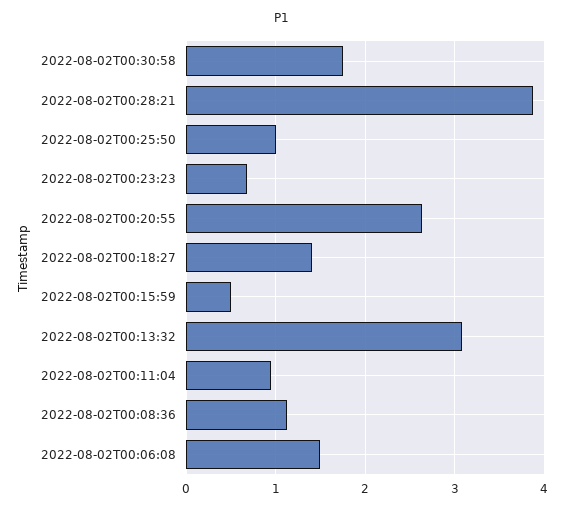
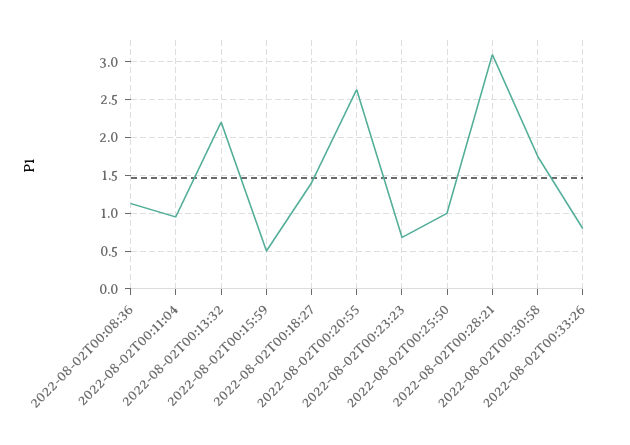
2022-08-02T00:28:21: 3.9 -> 3.1
2022-08-02T00:13:32: 3.1 -> 2.2
2022-08-02T00:06:08: 1.5 -> none
2022-08-02T00:33:26: none -> 0.8

